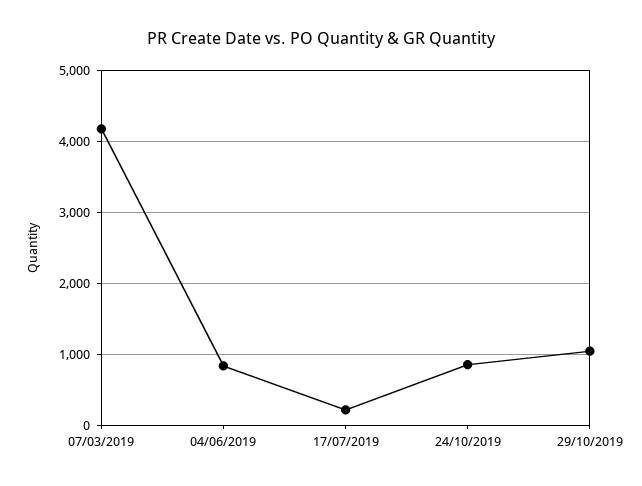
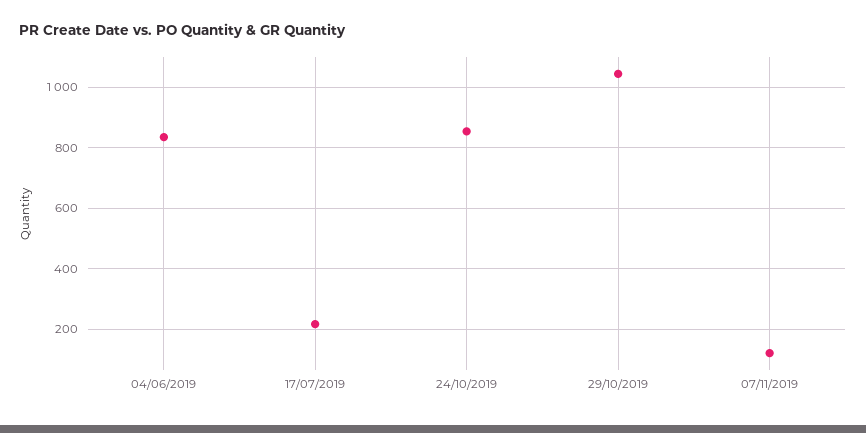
07/03/2019: 4200 -> none
07/11/2019: none -> 120

